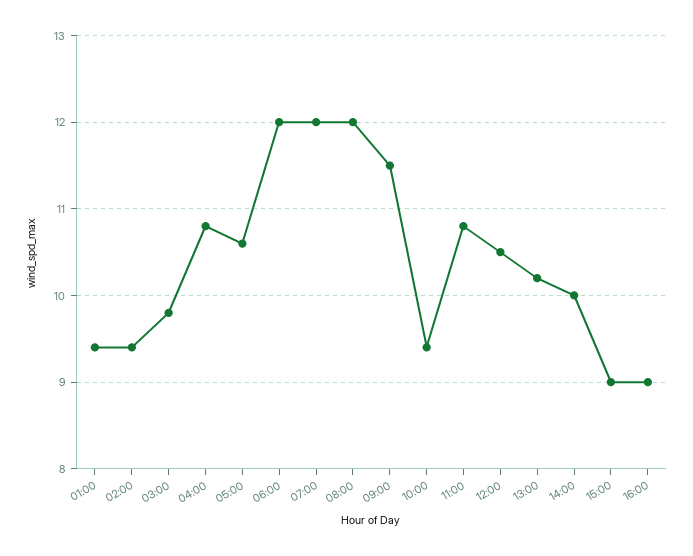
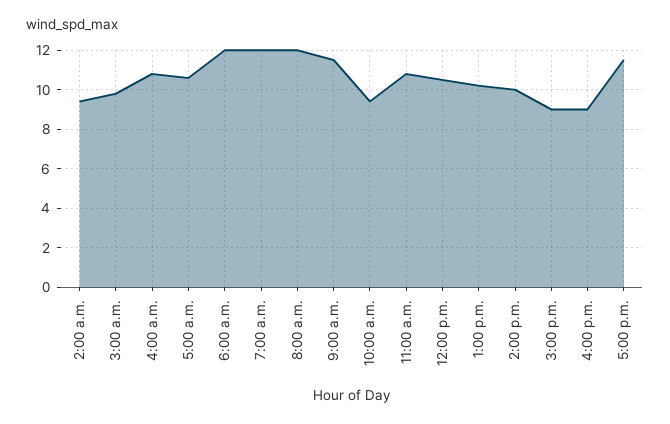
01:00: 9.4 -> none
5:00 p.m.: none -> 11.5

